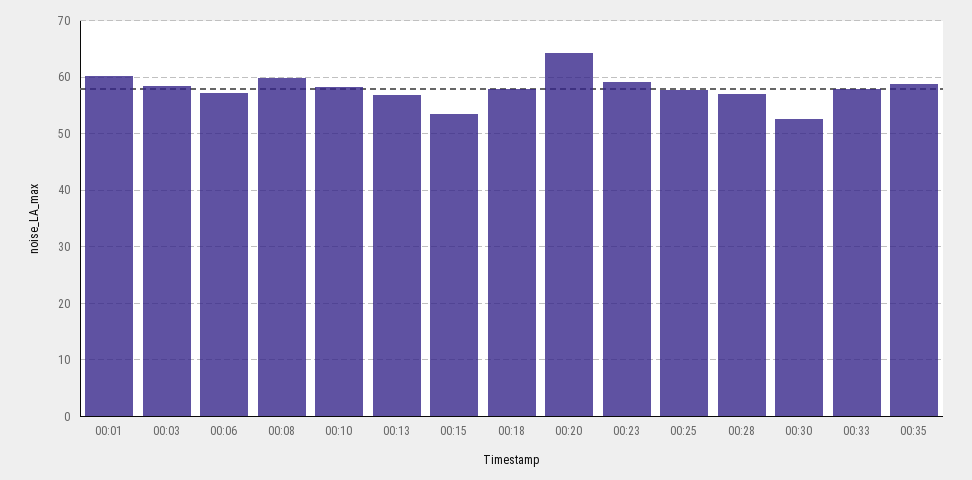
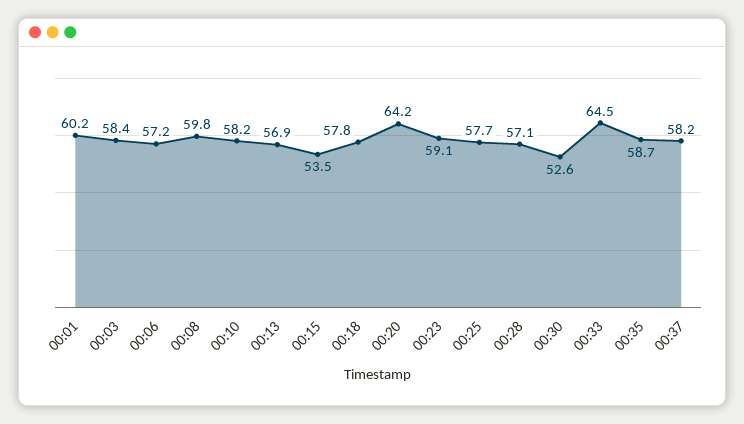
00:33: 58 -> 64.5
00:37: none -> 58.2

